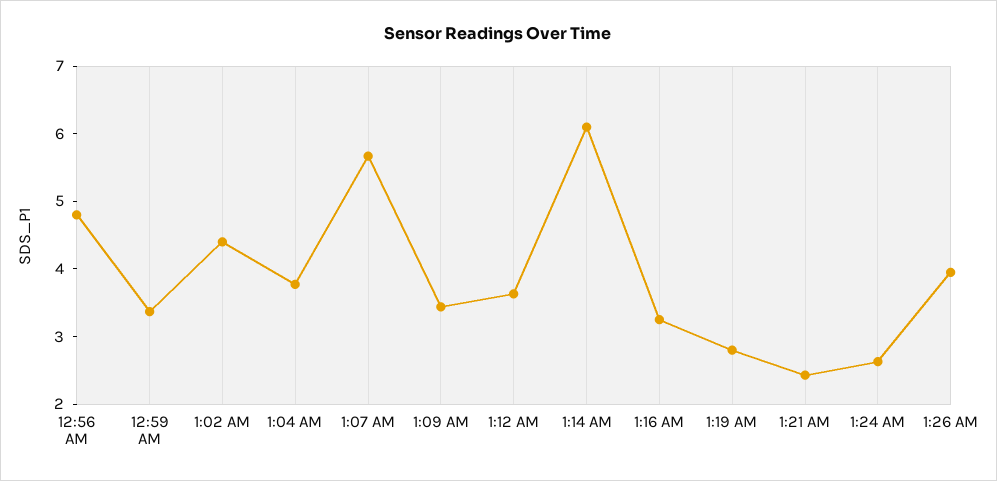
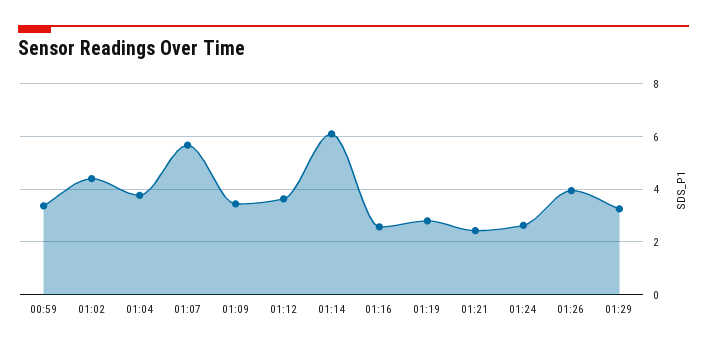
12:56 AM: 4.8 -> none
1:16 AM: 3.2 -> 2.5
01:29: none -> 3.25

